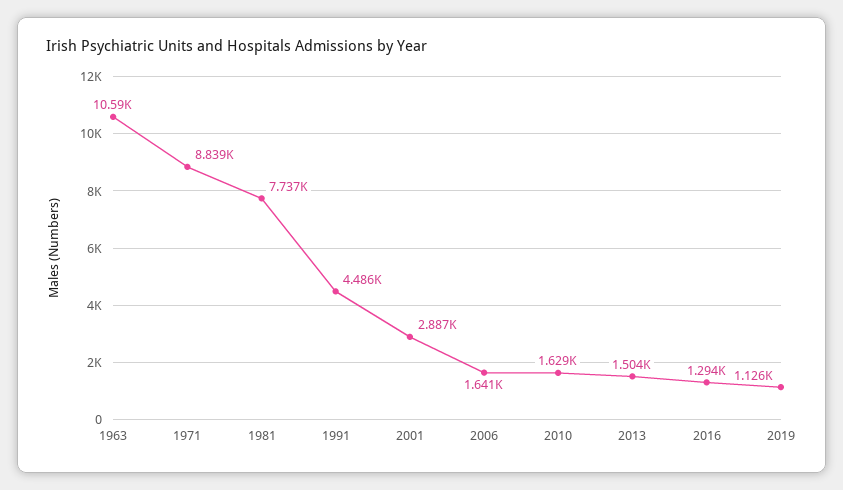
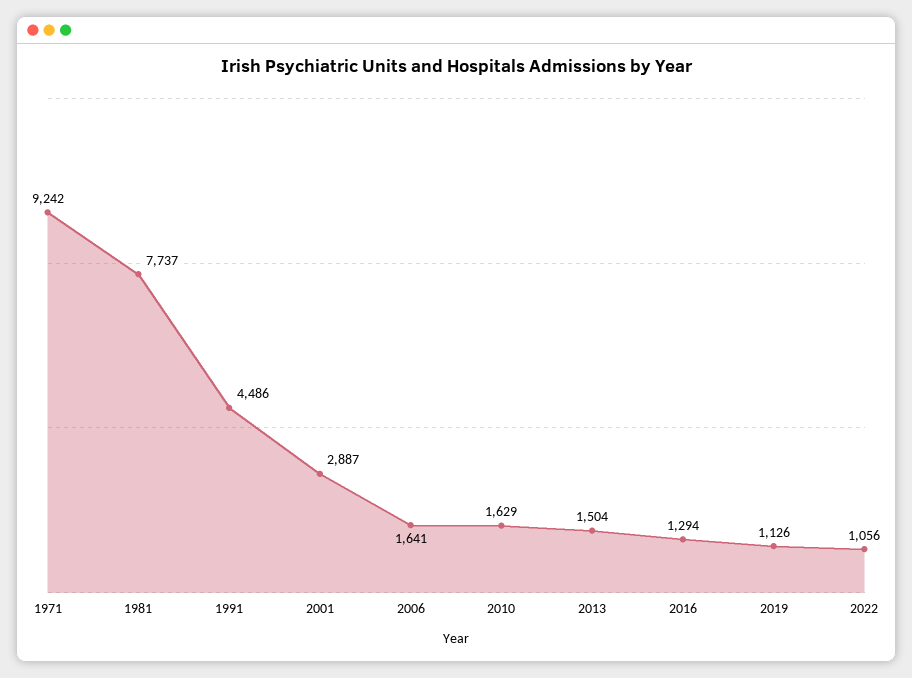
1963: 10590 -> none
1971: 8839 -> 9242
2022: none -> 1056

